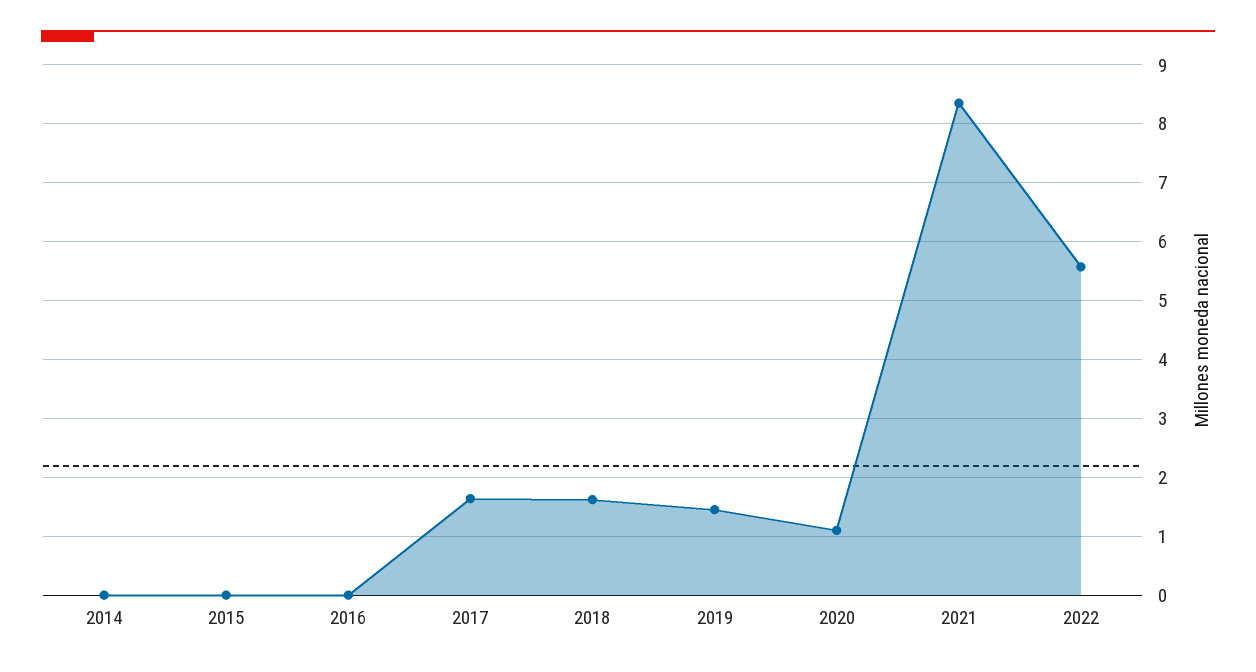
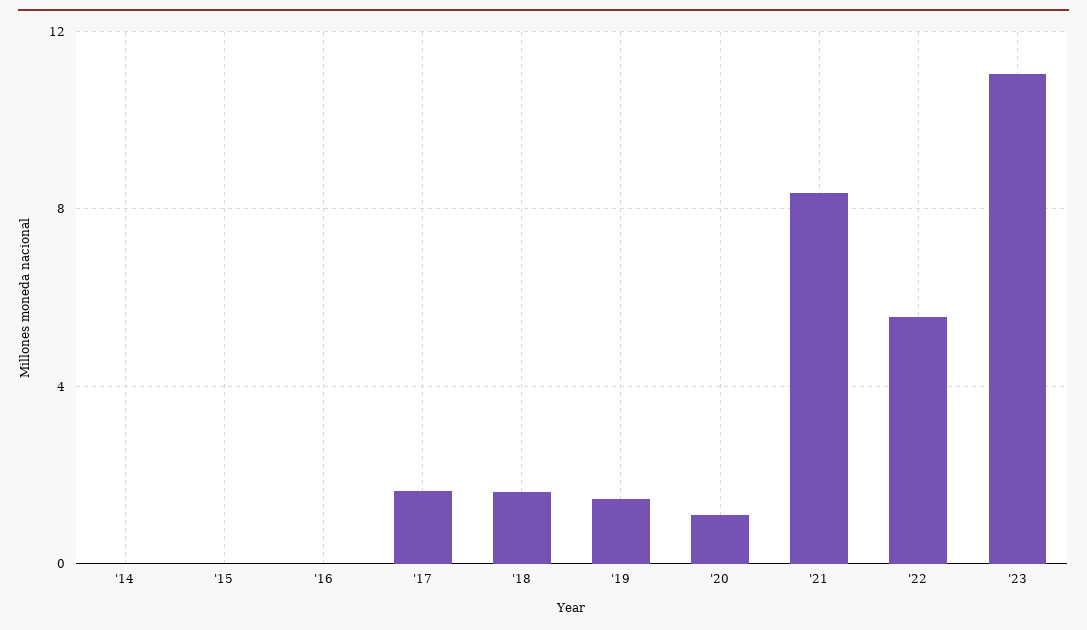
'23: none -> 11

